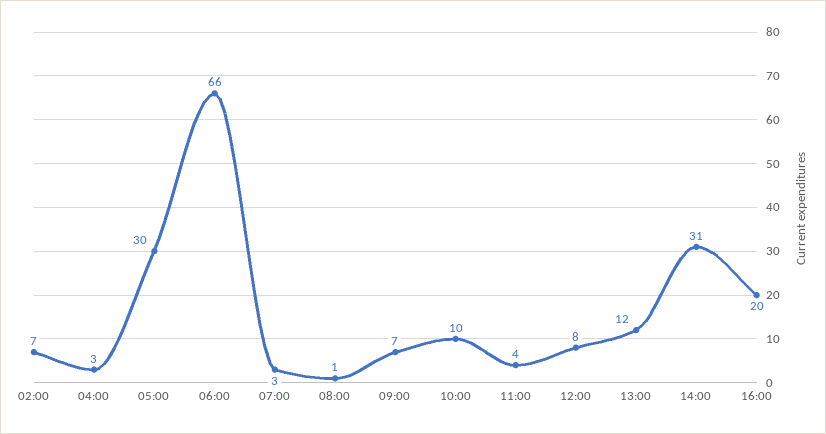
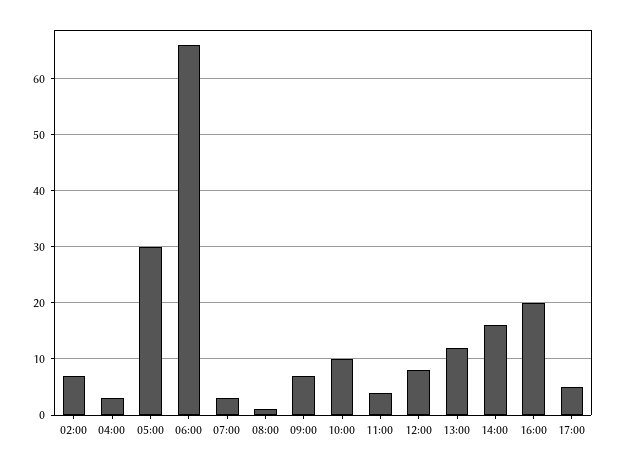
14:00: 31 -> 15
17:00: none -> 5

